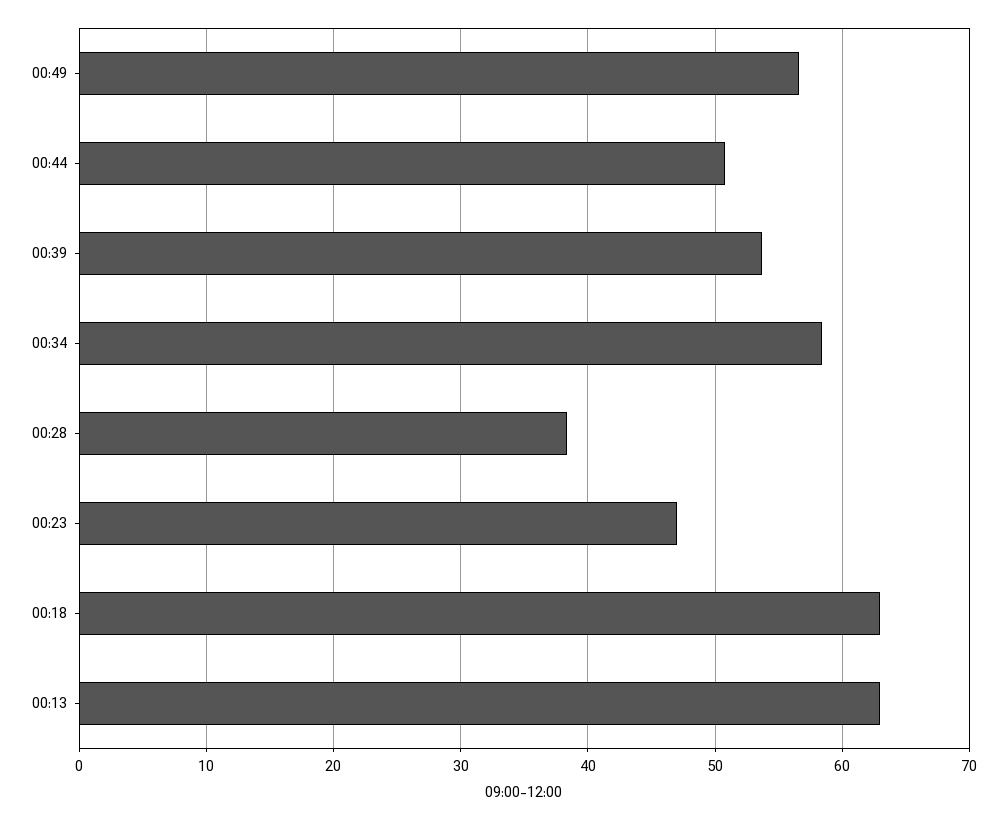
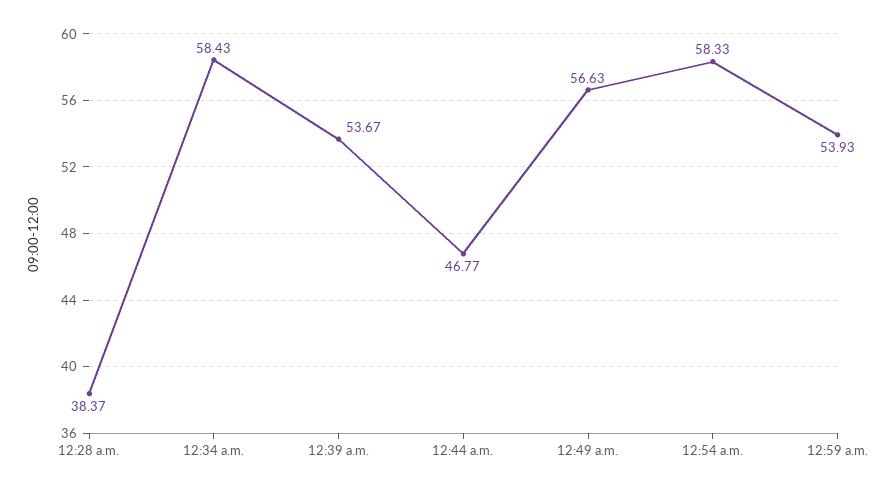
00:44: 51 -> 46.77
00:23: 47 -> none
00:18: 63 -> none
00:13: 63 -> none
12:54 a.m.: none -> 58.33
12:59 a.m.: none -> 53.93

